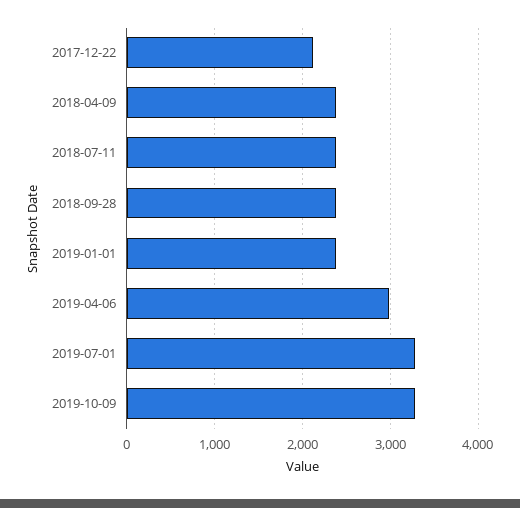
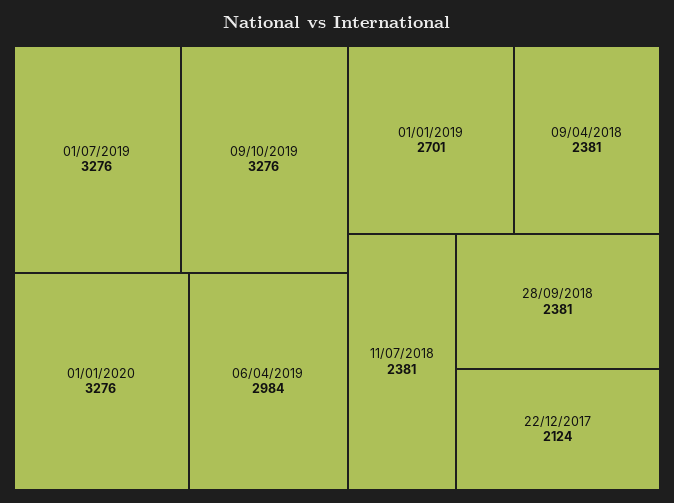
2019-01-01: 2400 -> 2701
01/01/2020: none -> 3276

